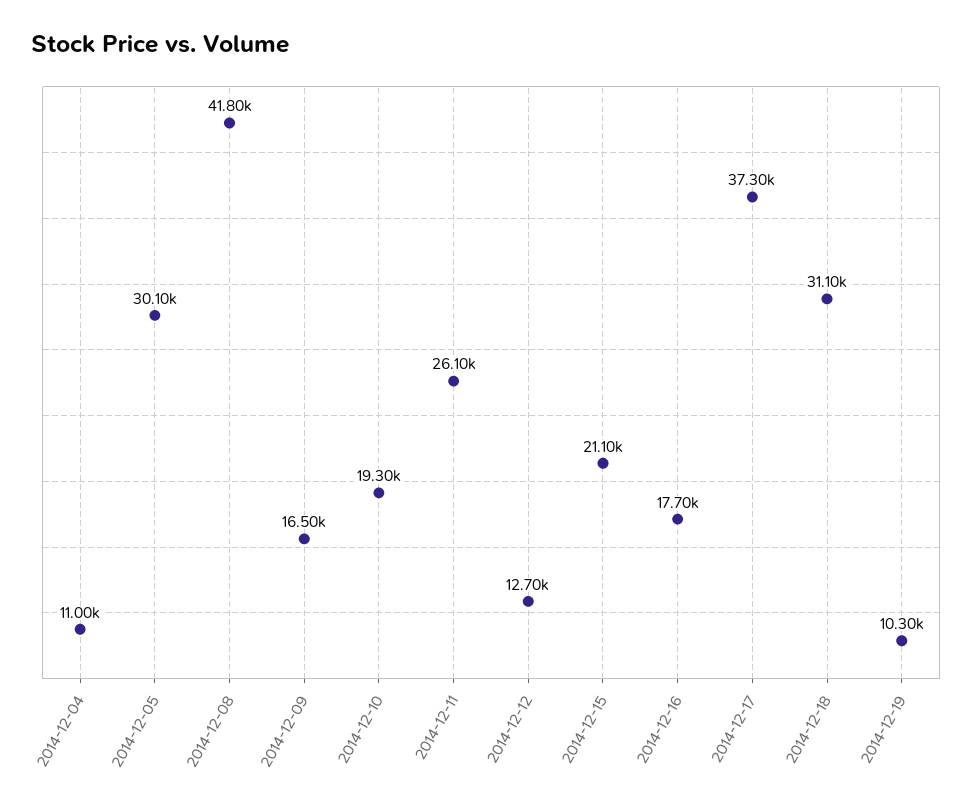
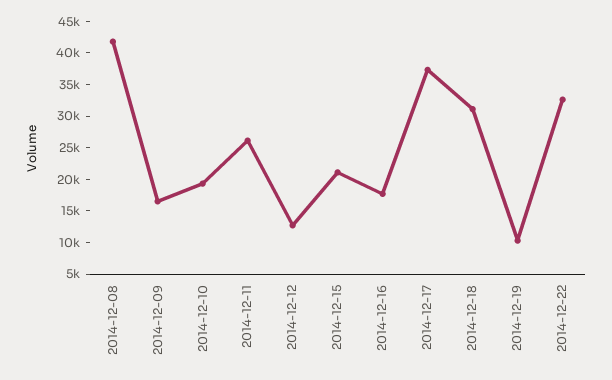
2014-12-04: 11000 -> none
2014-12-05: 30100 -> none
2014-12-22: none -> 32500

